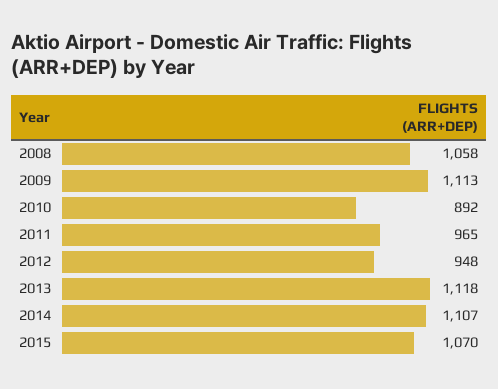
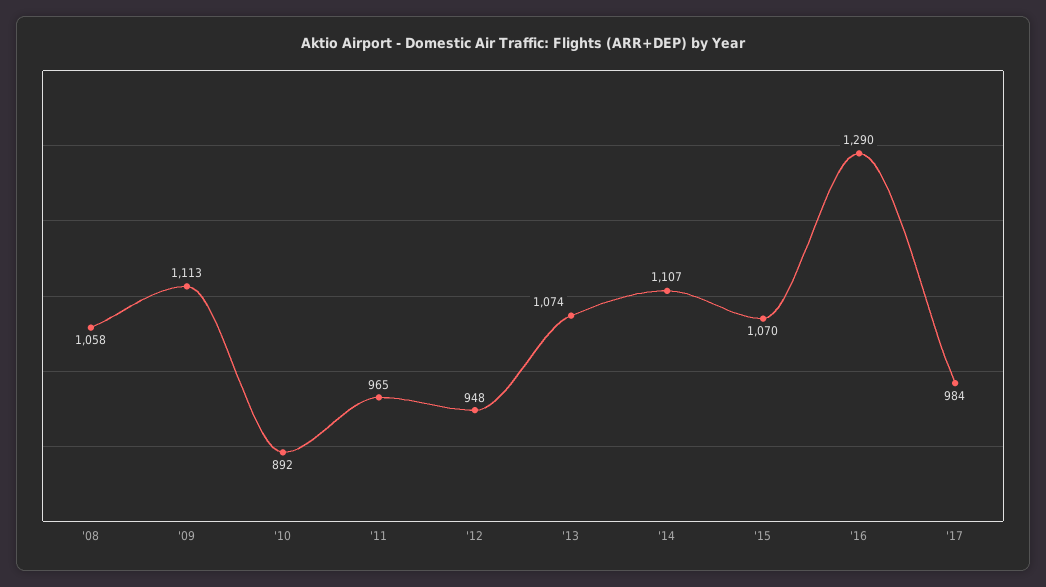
2013: 1118 -> 1074
'16: none -> 1290
'17: none -> 984

